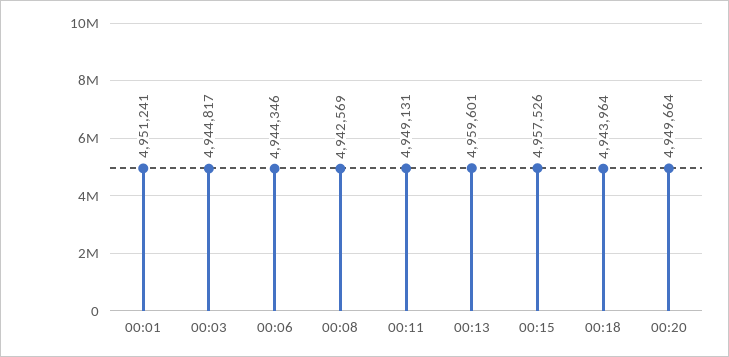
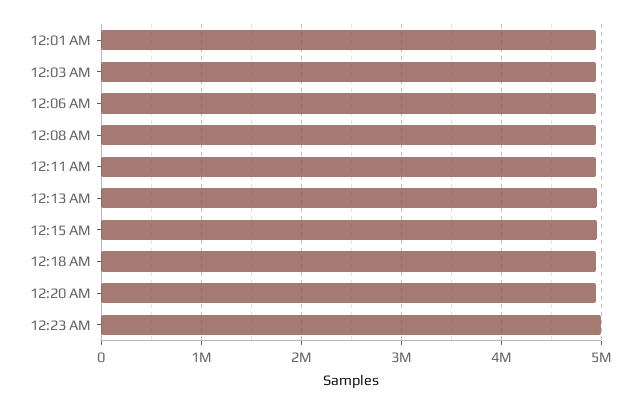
12:23 AM: none -> 5000000

